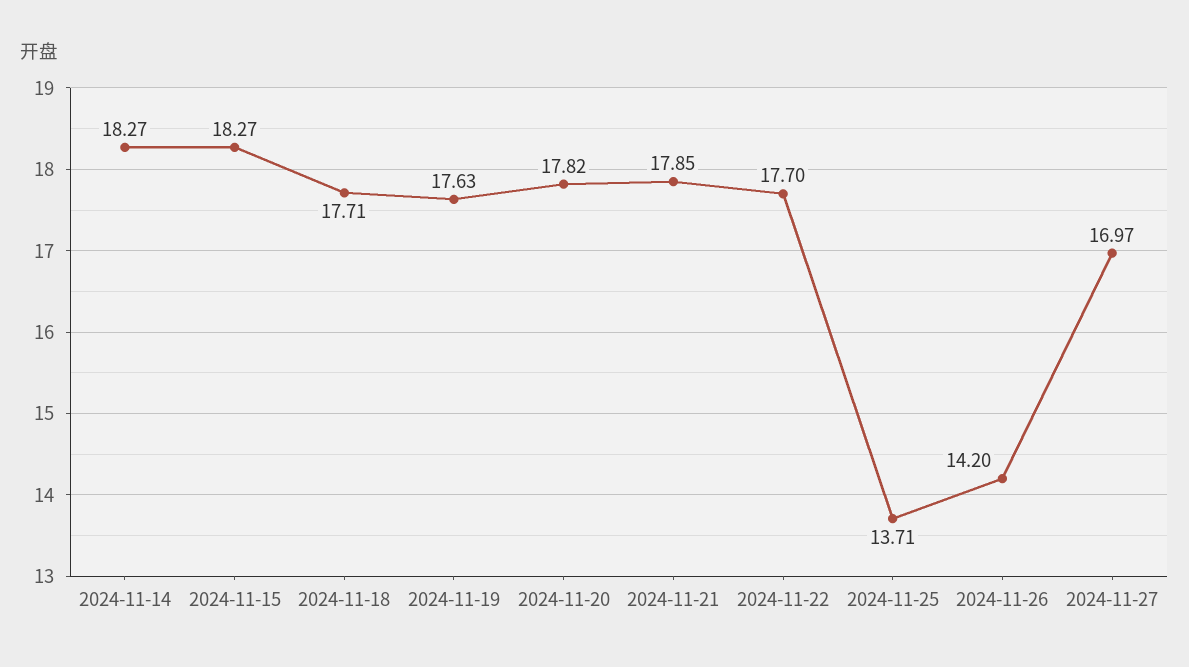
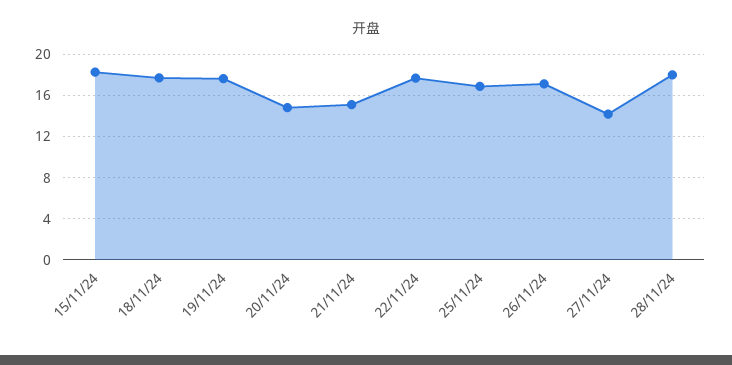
2024-11-14: 18.27 -> none
2024-11-20: 17.82 -> 15
2024-11-21: 17.85 -> 15
2024-11-25: 13.71 -> 17
2024-11-26: 14.2 -> 17
2024-11-27: 16.97 -> 14
28/11/24: none -> 18

